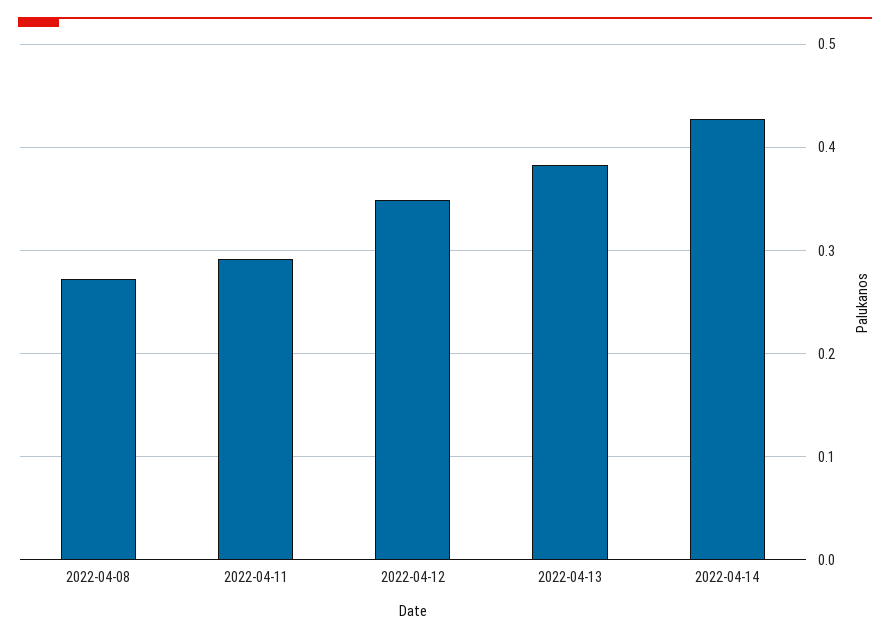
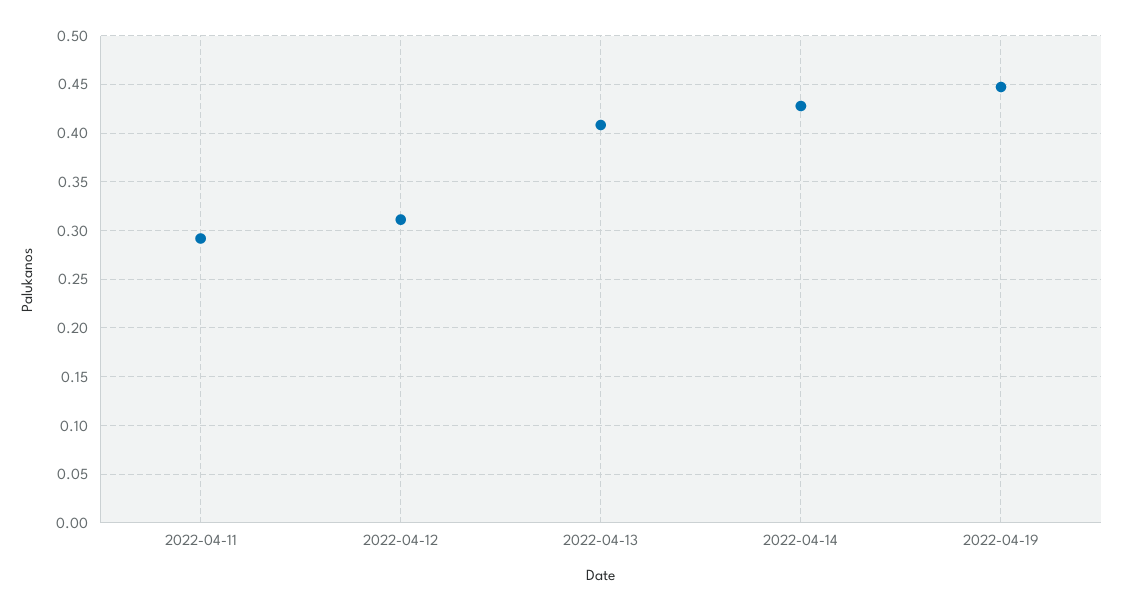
2022-04-08: 0.27 -> none
2022-04-12: 0.35 -> 0.31
2022-04-13: 0.38 -> 0.41
2022-04-19: none -> 0.45

